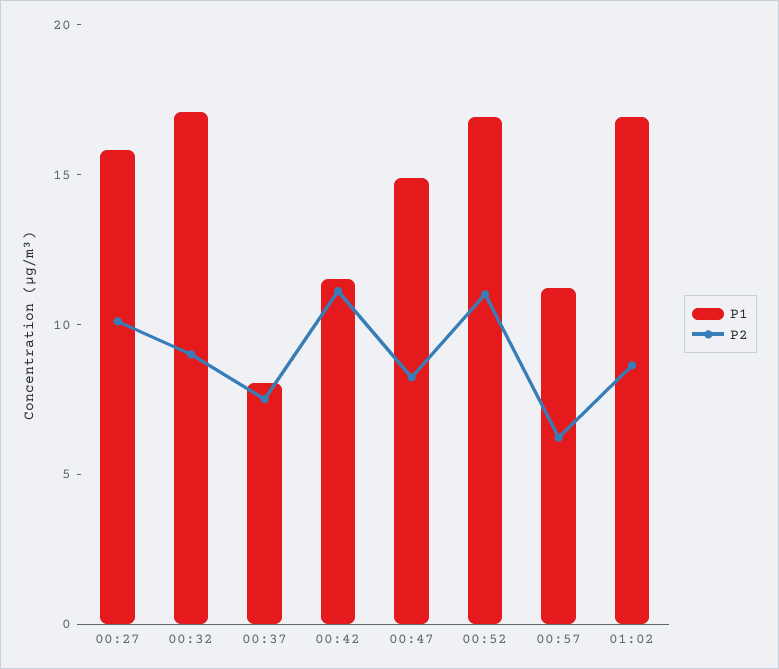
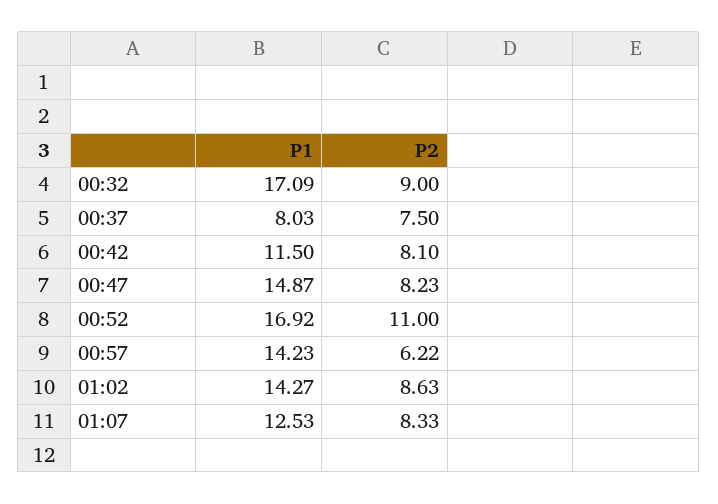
P1, 00:27: 16 -> none
P2, 00:27: 10 -> none
P2, 00:42: 11 -> 8.1
P1, 00:57: 11 -> 14.23
P1, 01:02: 17 -> 14.27
P1, 01:07: none -> 12.53
P2, 01:07: none -> 8.33

